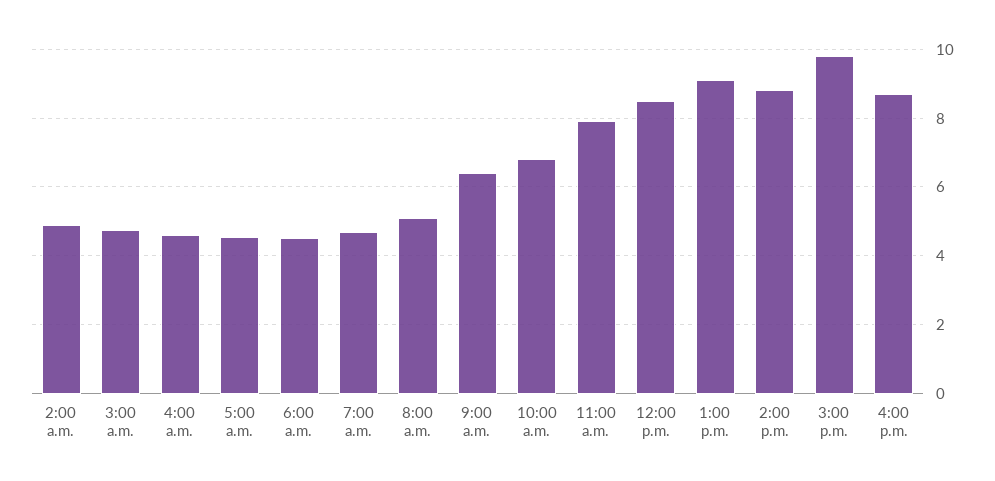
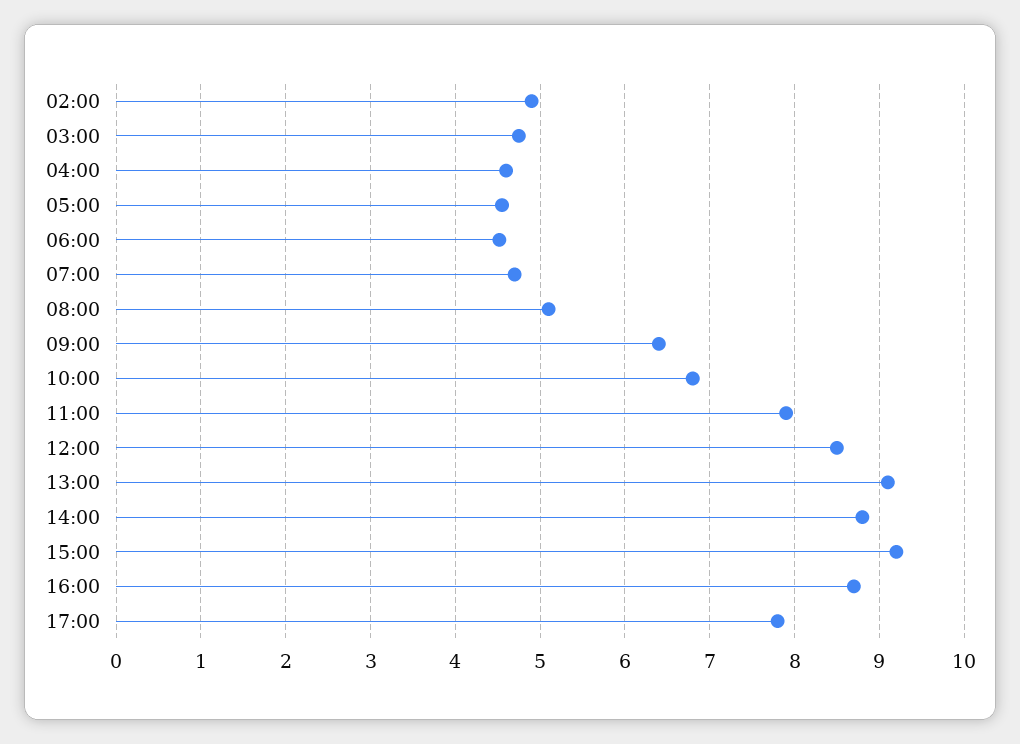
3:00 p.m.: 9.8 -> 9.2
17:00: none -> 7.8

